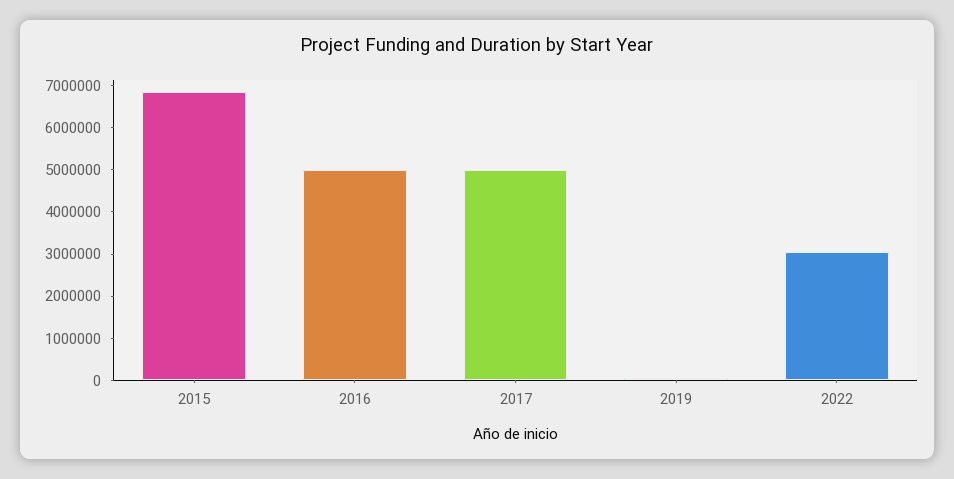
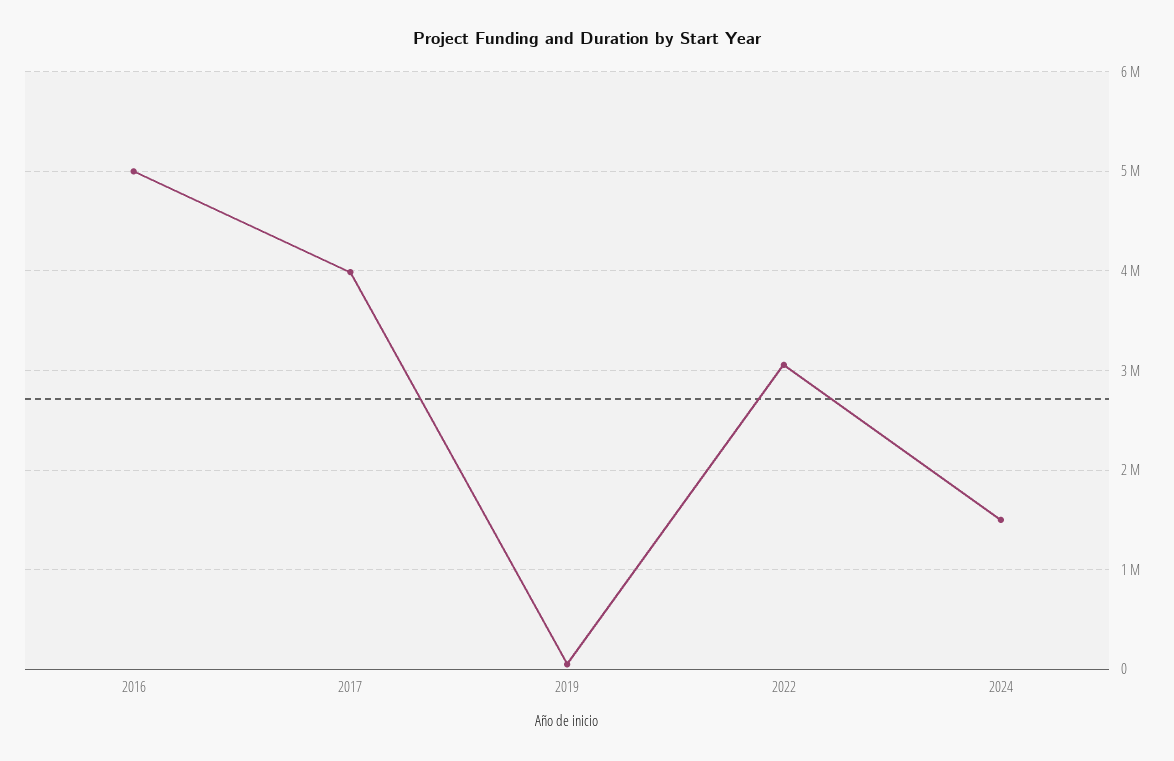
2015: 6800000 -> none
2017: 5000000 -> 4000000
2024: none -> 1500000

